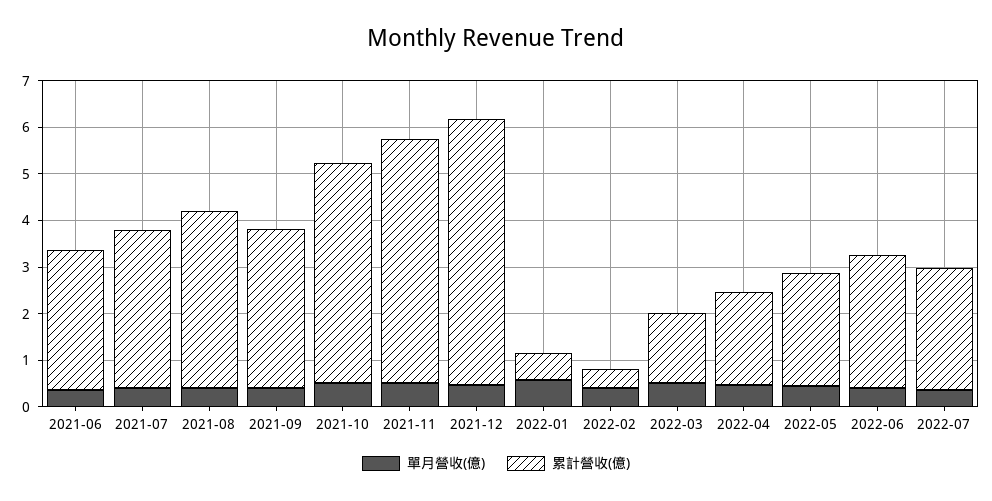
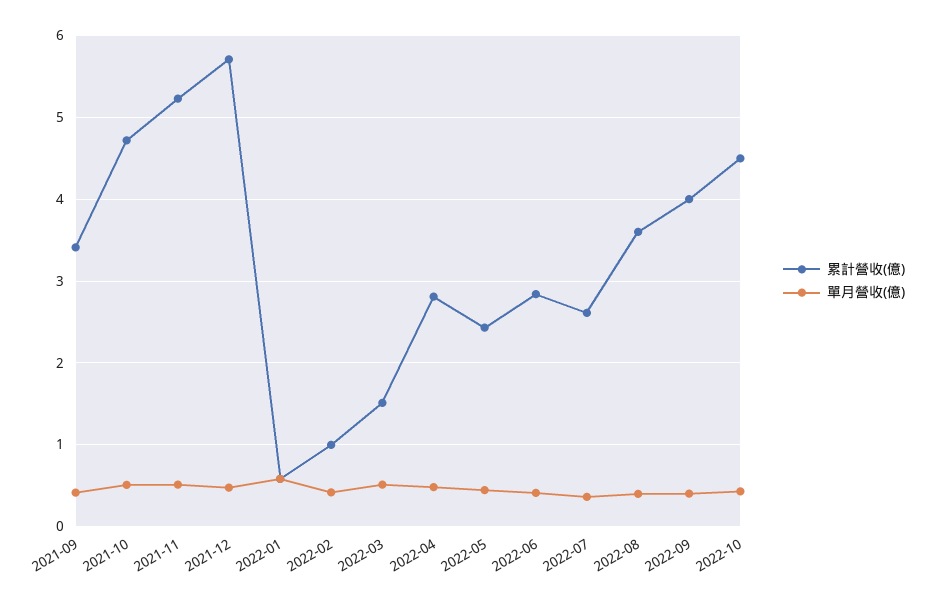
單月營收(億), 2021-06: 0.4 -> none
累計營收(億), 2021-06: 3 -> none
單月營收(億), 2021-07: 0.4 -> none
累計營收(億), 2021-07: 3.4 -> none
單月營收(億), 2021-08: 0.4 -> none
累計營收(億), 2021-08: 3.8 -> none
累計營收(億), 2022-02: 0.4 -> 1
累計營收(億), 2022-04: 2 -> 2.8
累計營收(億), 2022-08: none -> 3.6
單月營收(億), 2022-08: none -> 0.4
累計營收(億), 2022-09: none -> 4
單月營收(億), 2022-09: none -> 0.4
累計營收(億), 2022-10: none -> 4.5
單月營收(億), 2022-10: none -> 0.4

